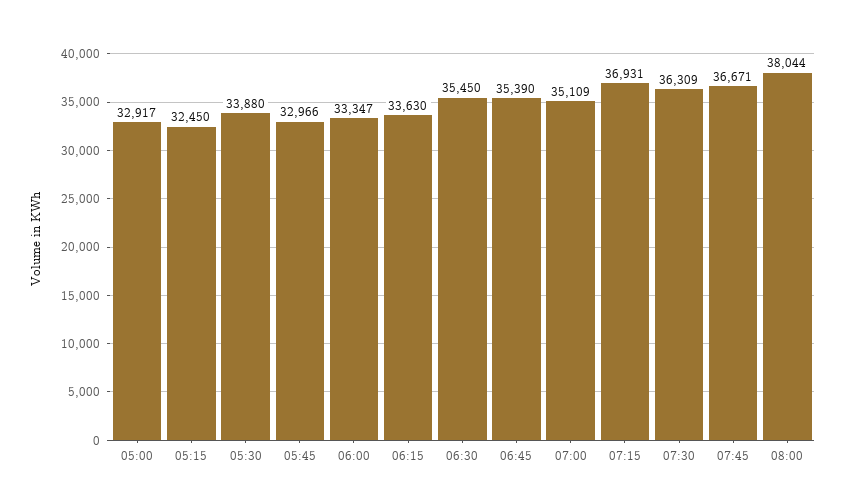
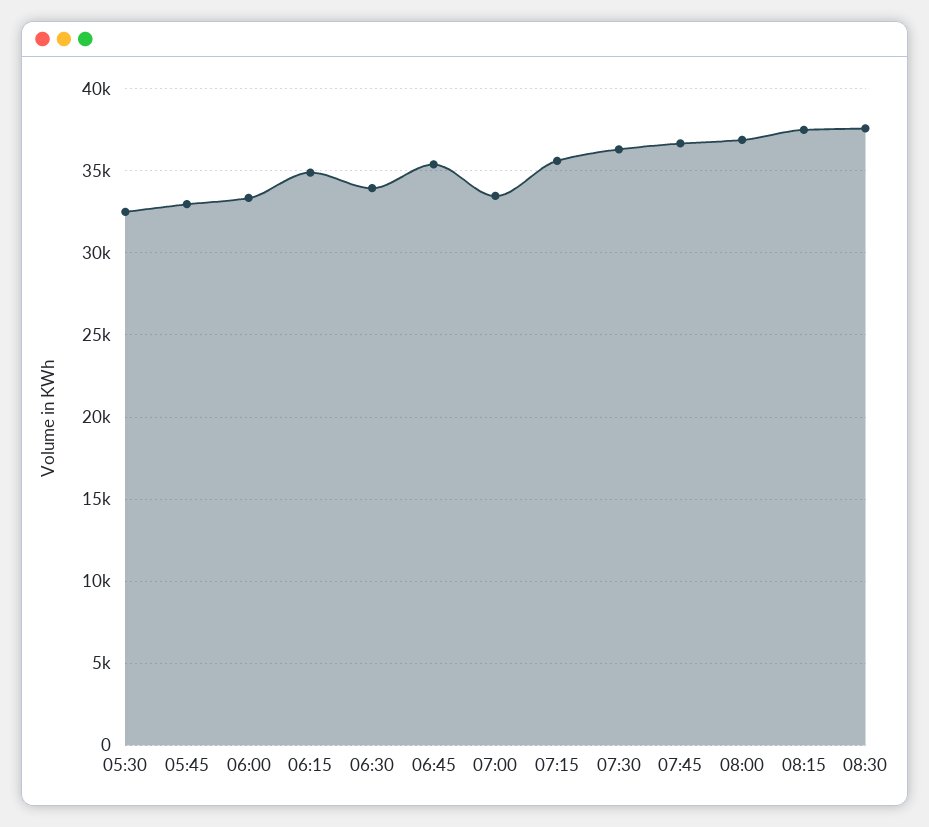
05:00: 32917 -> none
05:15: 32450 -> none
05:30: 33880 -> 32500
06:15: 33630 -> 35000
06:30: 35450 -> 34000
07:00: 35109 -> 33500
07:15: 36931 -> 35500
08:00: 38044 -> 37000
08:15: none -> 37500
08:30: none -> 37500

